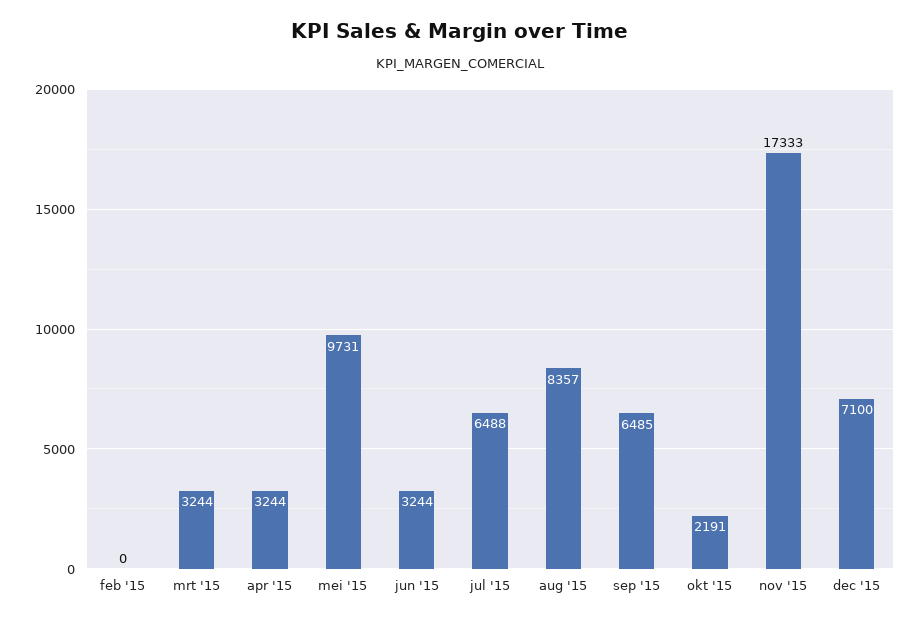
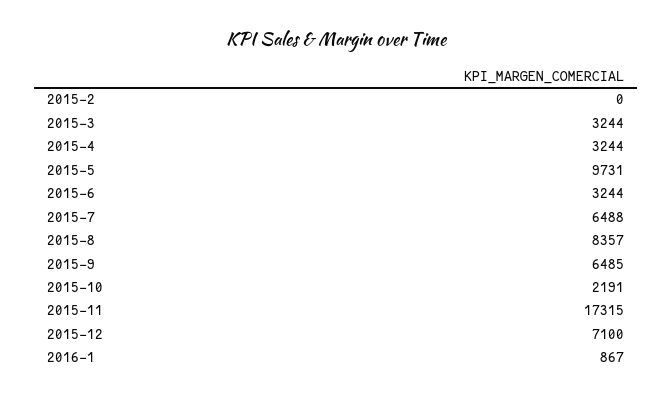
nov '15: 17333 -> 17315
2016-1: none -> 867

